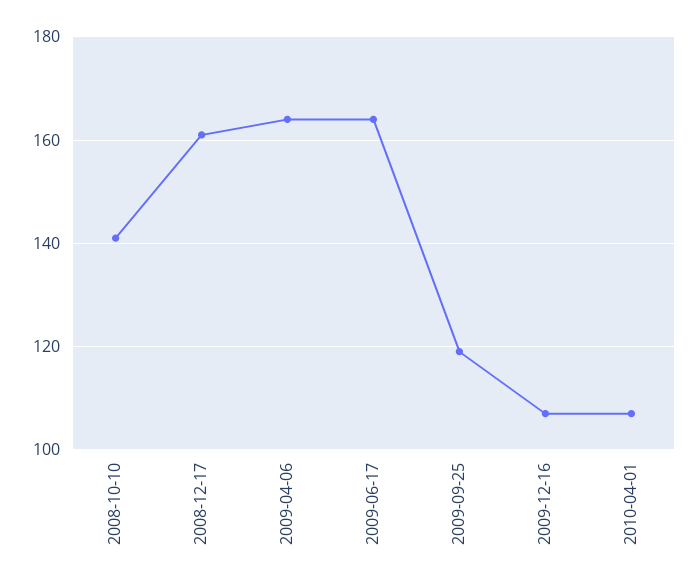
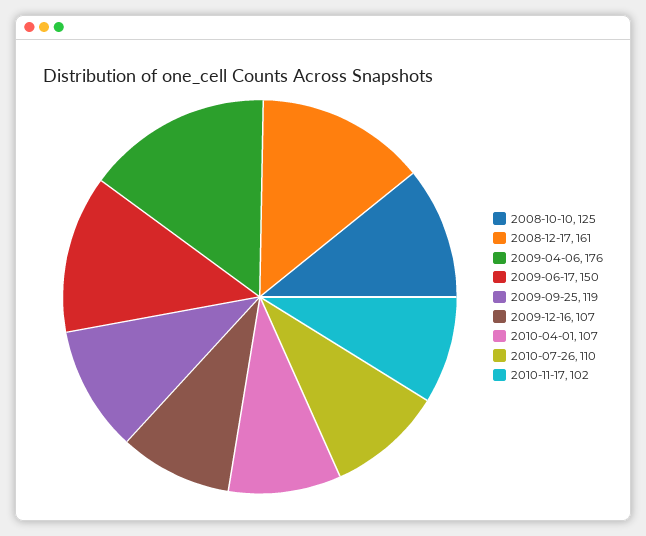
2008-10-10: 140 -> 125
2009-04-06: 165 -> 176
2009-06-17: 165 -> 150
2010-07-26: none -> 110
2010-11-17: none -> 102

